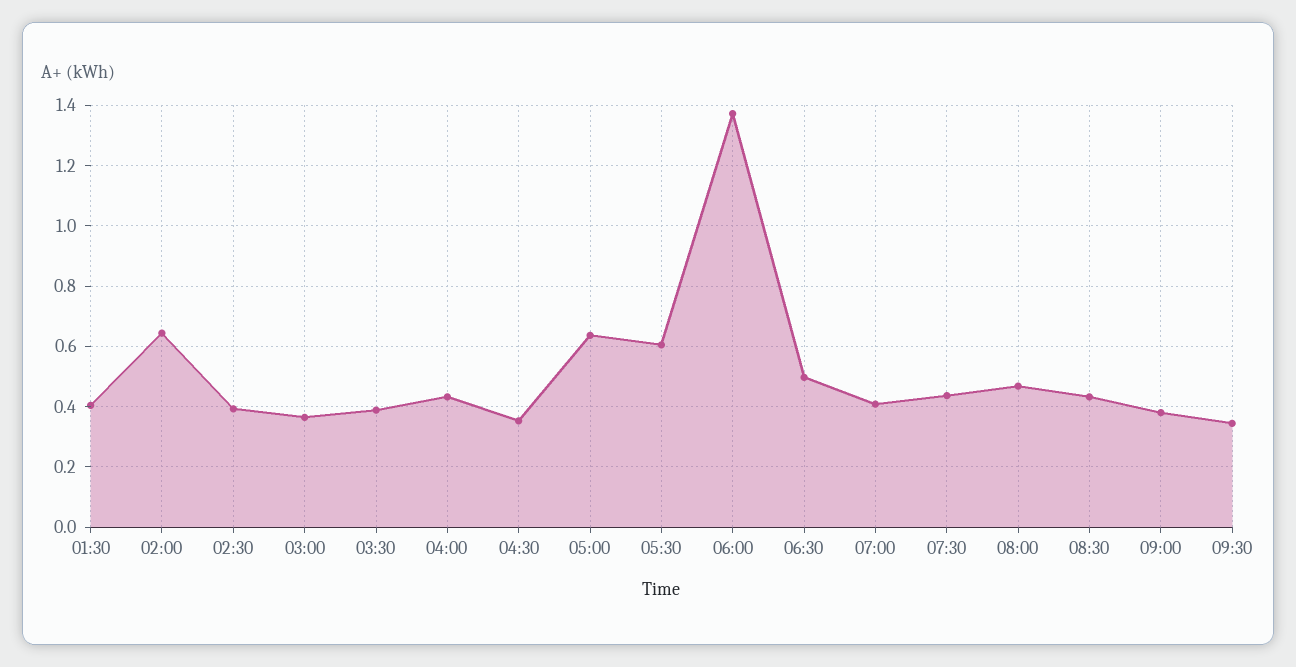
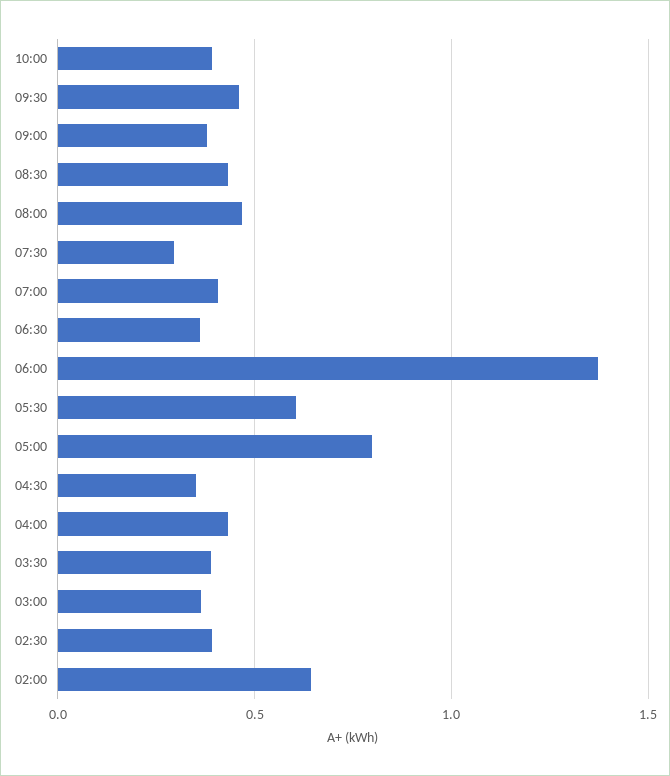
01:30: 0.4 -> none
05:00: 0.64 -> 0.8
06:30: 0.5 -> 0.35
07:30: 0.44 -> 0.3
09:30: 0.34 -> 0.45
10:00: none -> 0.4

